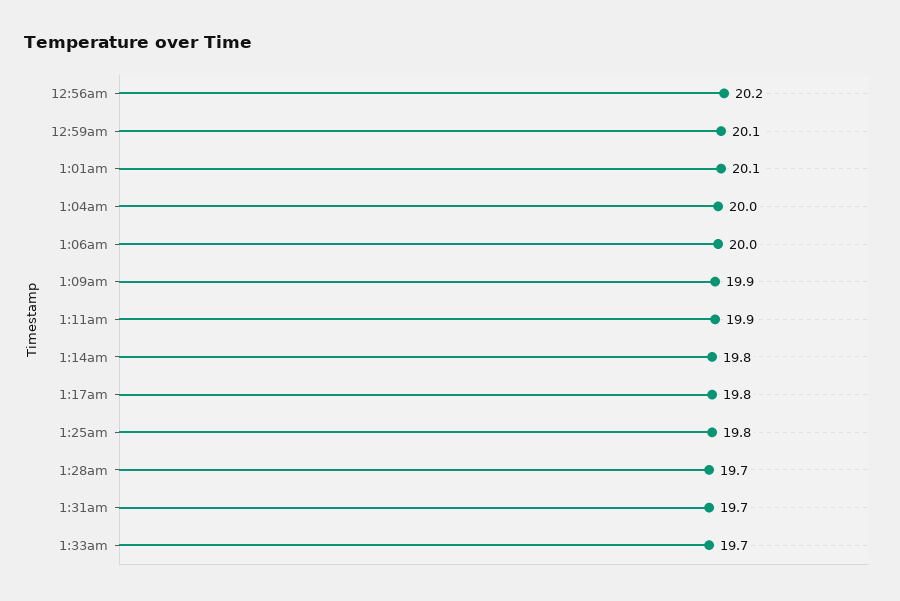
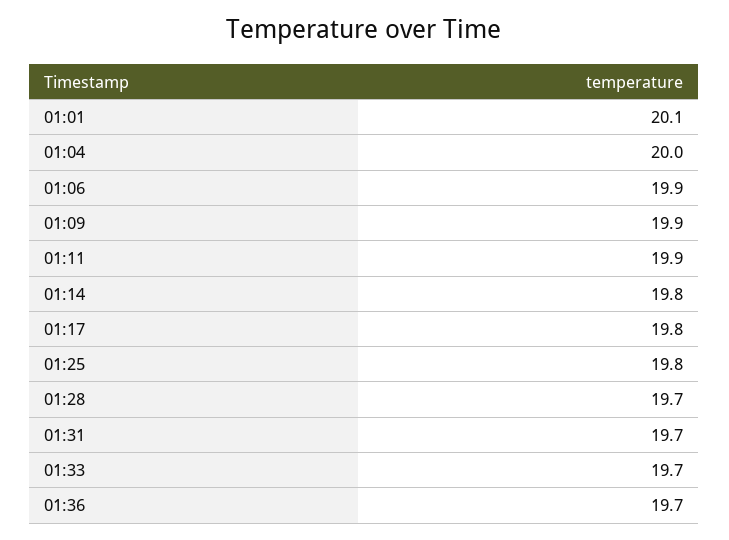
12:56am: 20.2 -> none
12:59am: 20.1 -> none
1:06am: 20 -> 19.9
01:36: none -> 19.7

